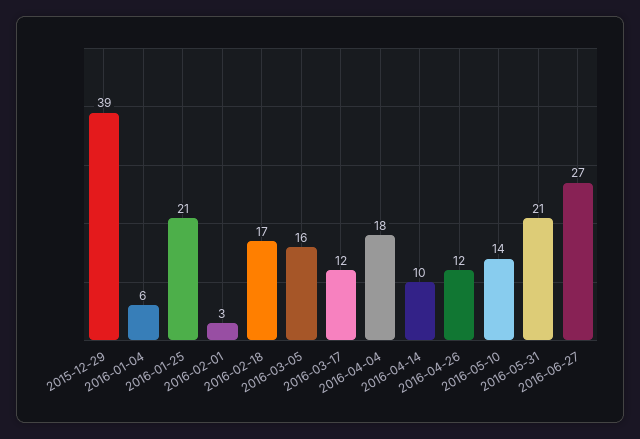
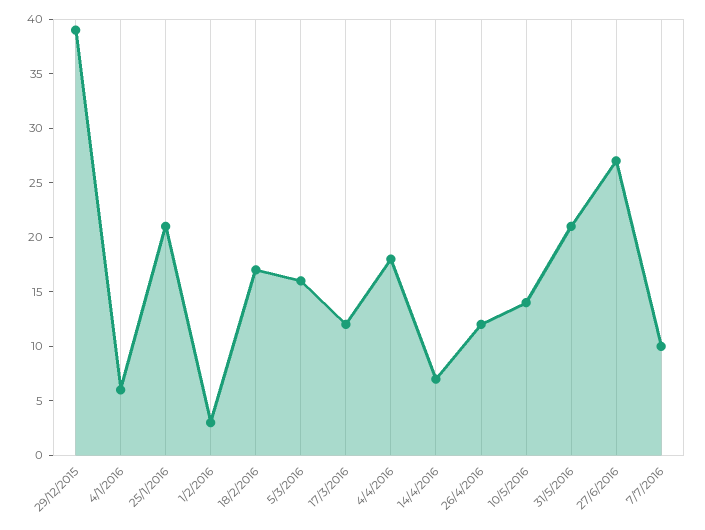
2016-04-14: 10 -> 7
7/7/2016: none -> 10

